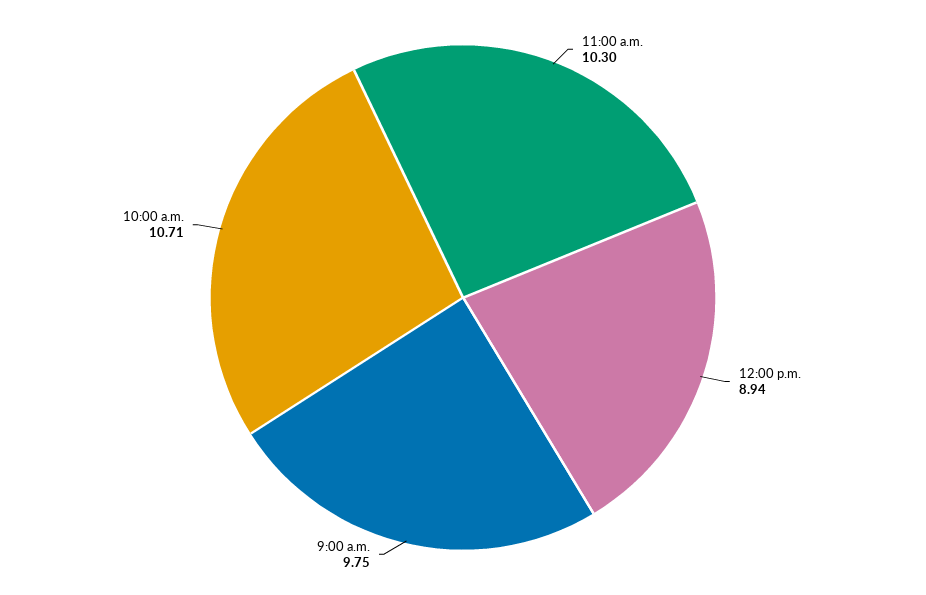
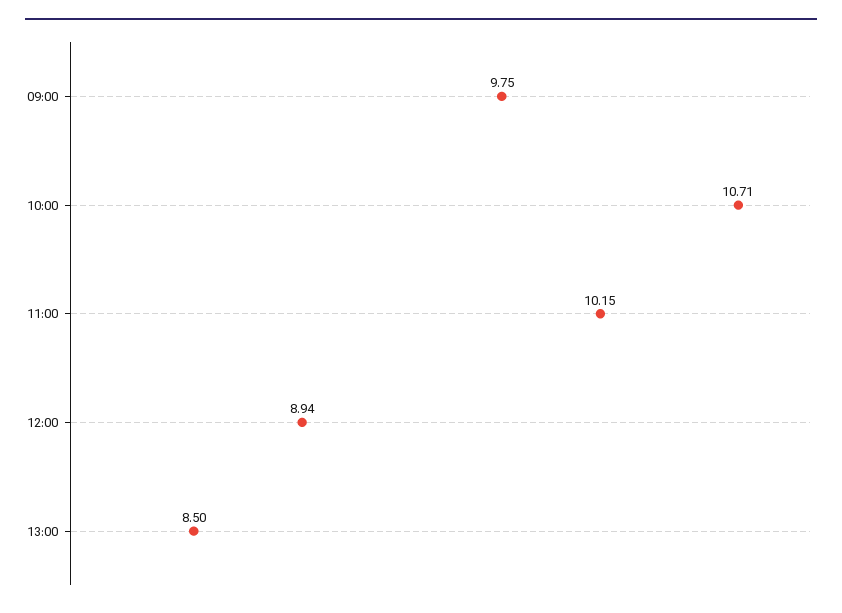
11:00 a.m.: 10.3 -> 10.15
13:00: none -> 8.5

